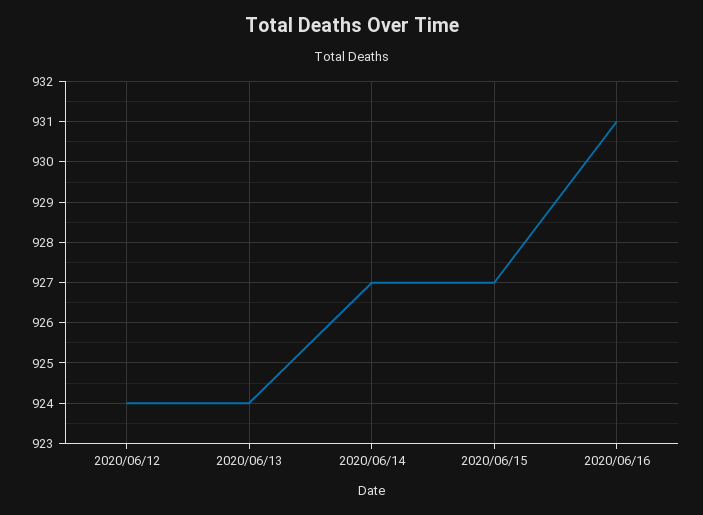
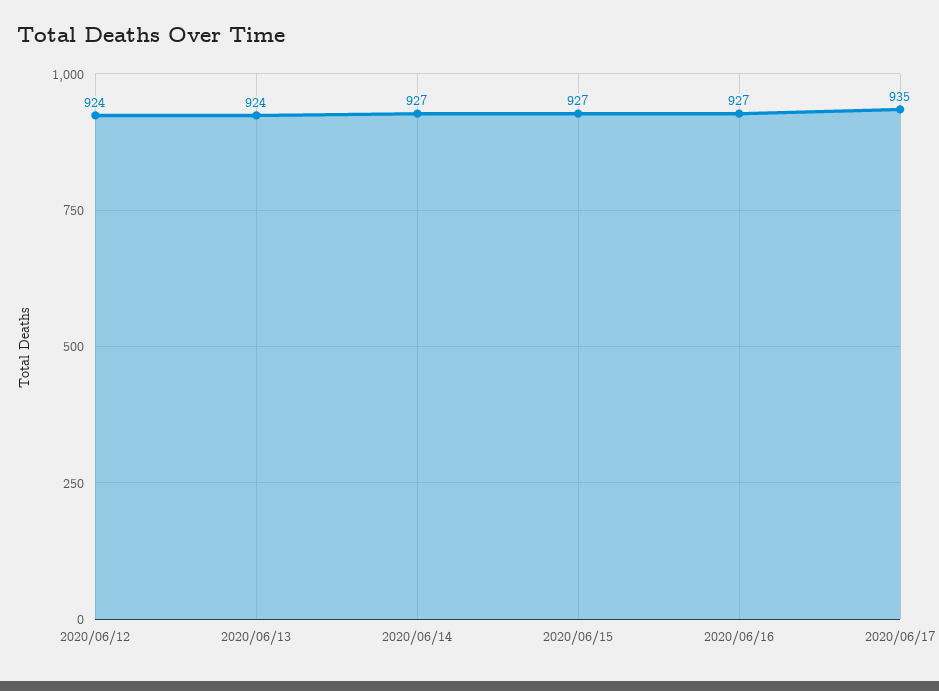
2020/06/16: 931 -> 927
2020/06/17: none -> 935

